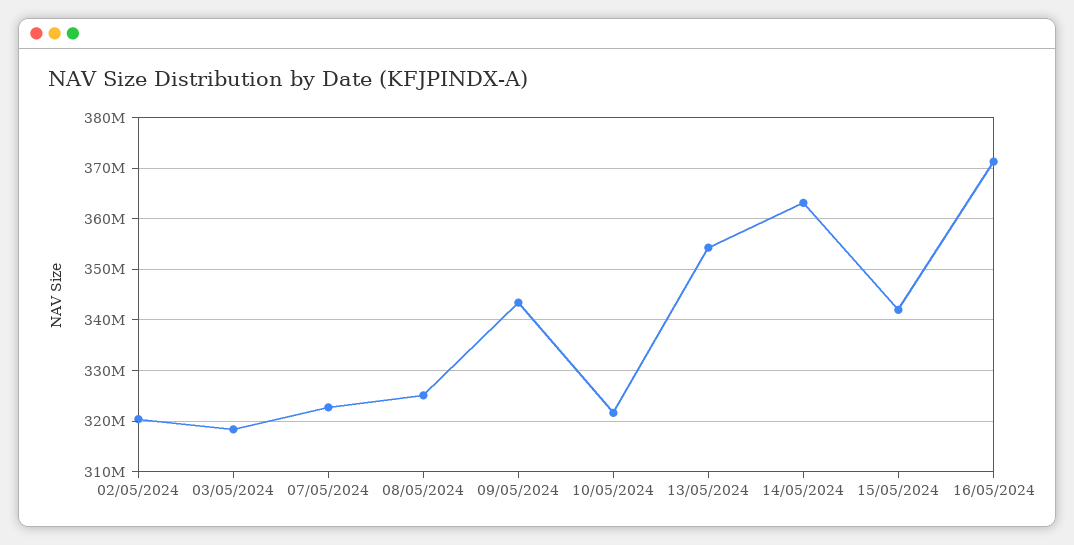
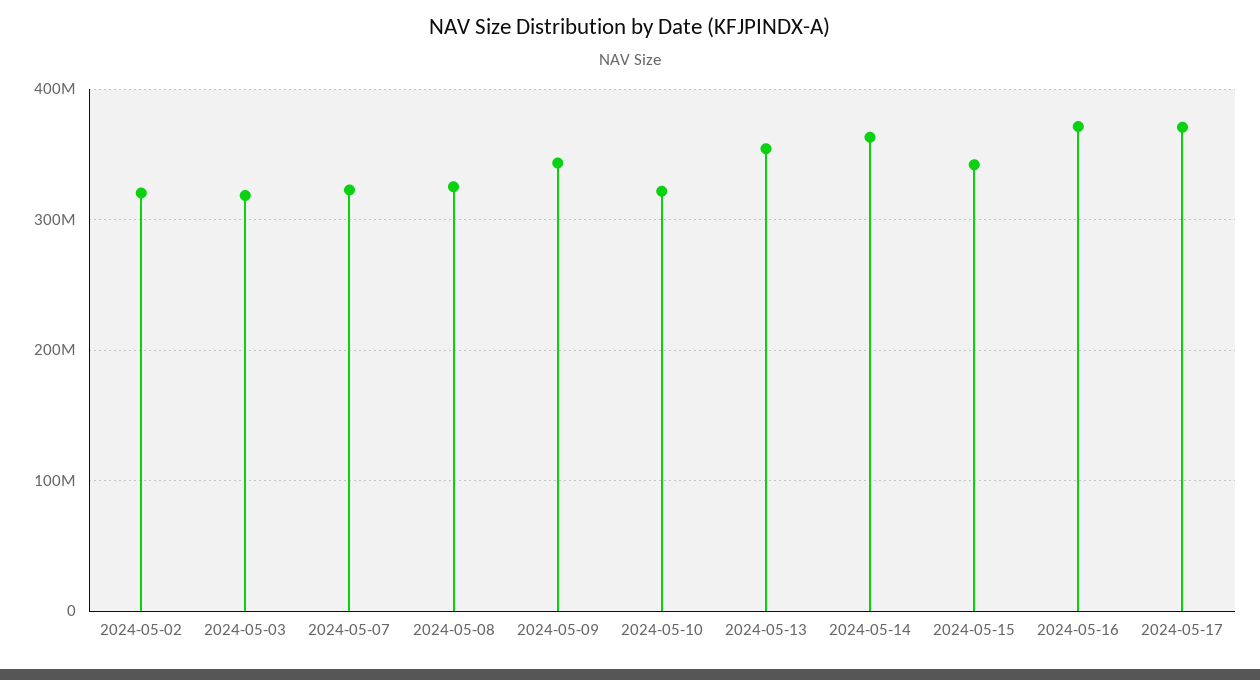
2024-05-17: none -> 370000000

